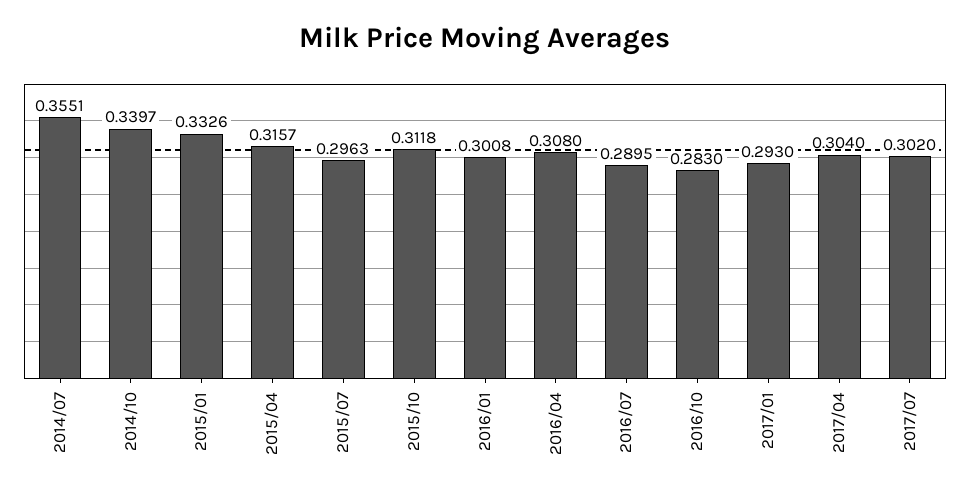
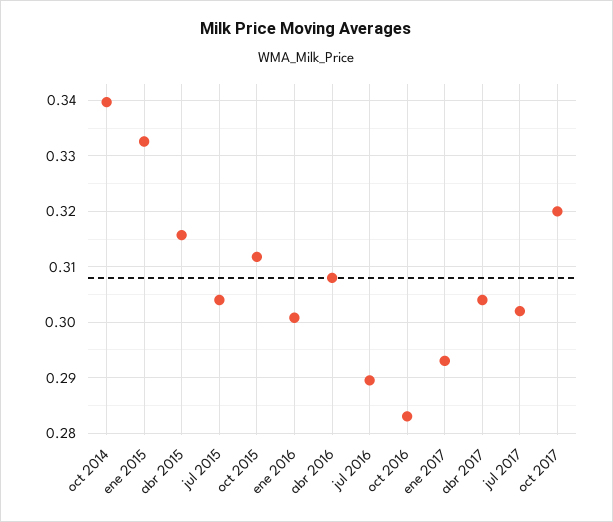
2014/07: 0.3551 -> none
2015/07: 0.2963 -> 0.304
oct 2017: none -> 0.32

